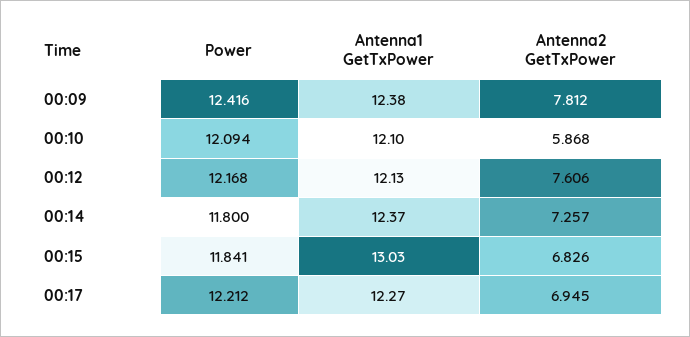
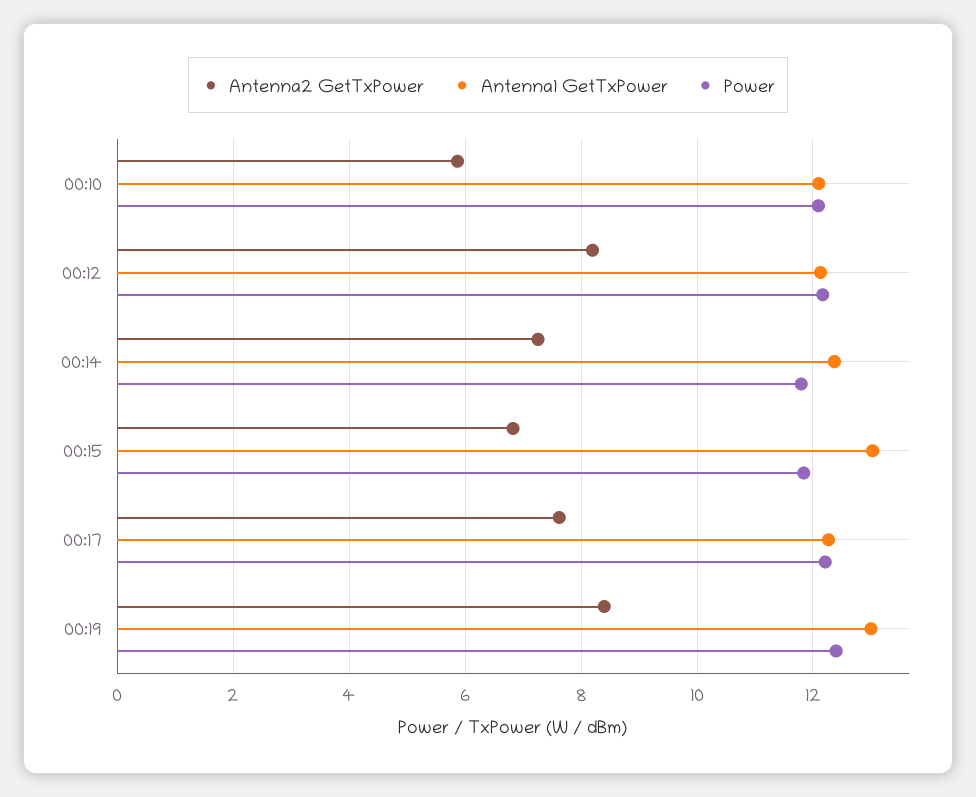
Power, 00:09: 12.416 -> none
Antenna1 GetTxPower, 00:09: 12.38 -> none
Antenna2 GetTxPower, 00:09: 7.812 -> none
Antenna2 GetTxPower, 00:12: 7.606 -> 8.2
Antenna2 GetTxPower, 00:17: 6.945 -> 7.6
Antenna2 GetTxPower, 00:19: none -> 8.4
Antenna1 GetTxPower, 00:19: none -> 13
Power, 00:19: none -> 12.4

